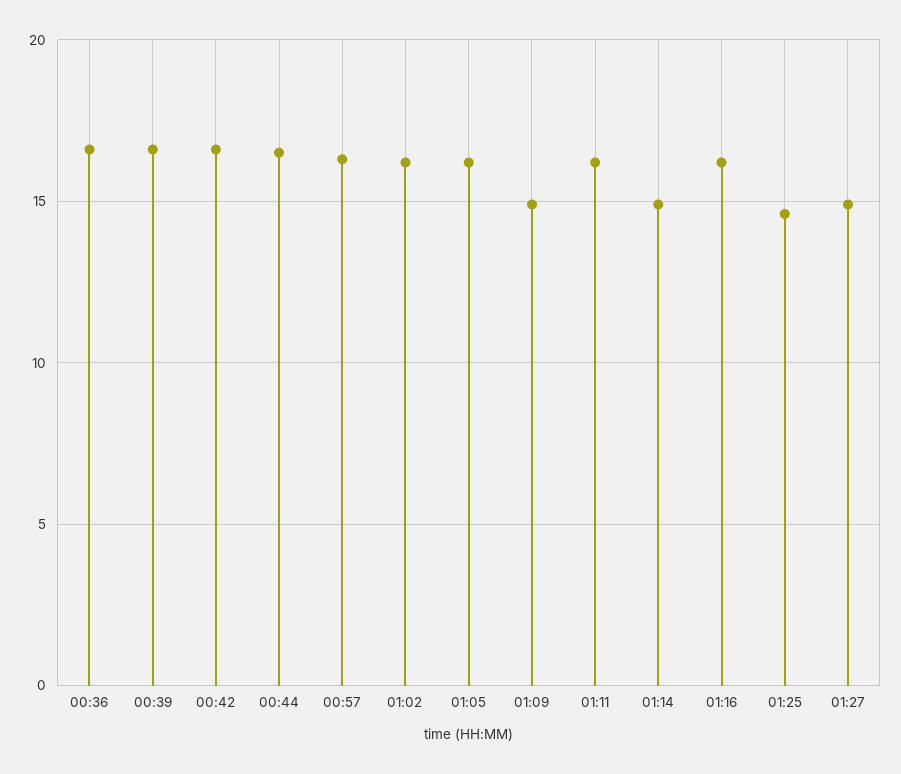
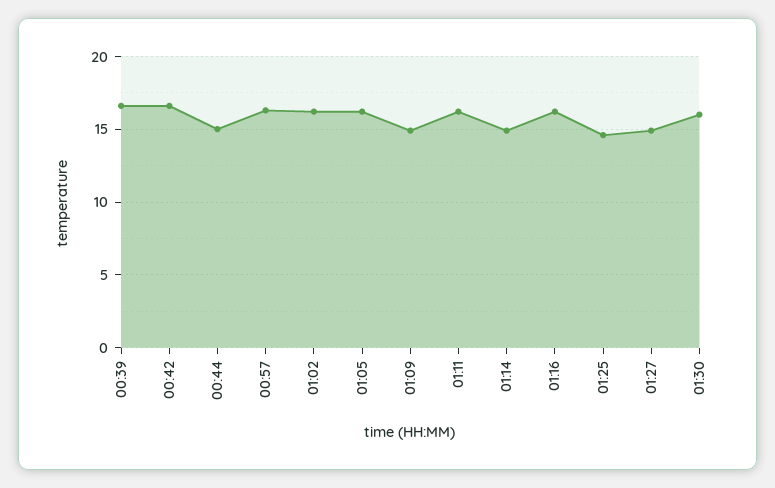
00:36: 16.5 -> none
00:44: 16.5 -> 15
01:30: none -> 16

